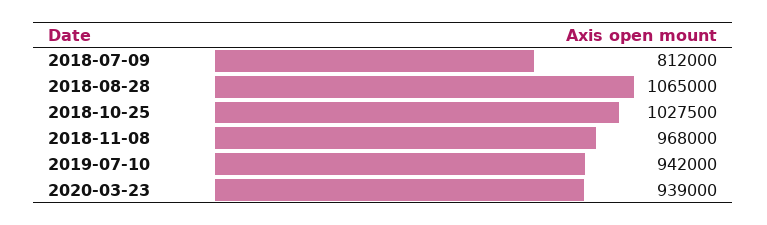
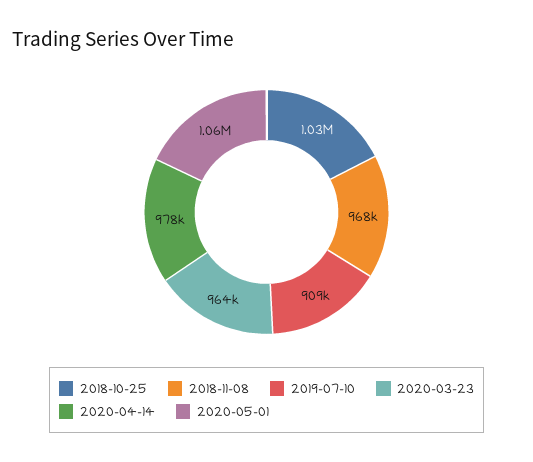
2018-07-09: 812000 -> none
2018-08-28: 1065000 -> none
2019-07-10: 942000 -> 909000
2020-03-23: 939000 -> 964000
2020-04-14: none -> 978000
2020-05-01: none -> 1060000

